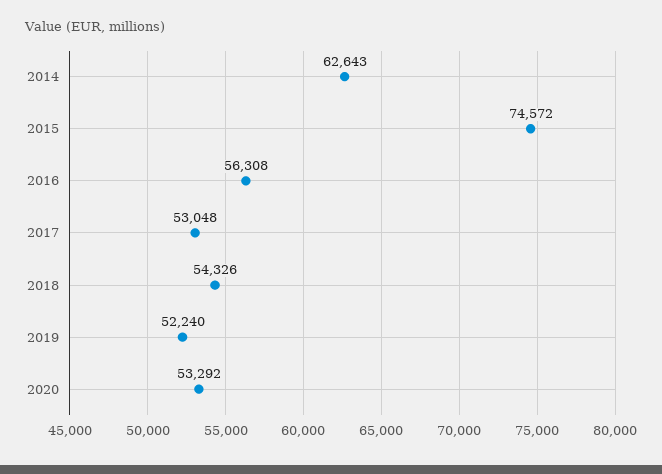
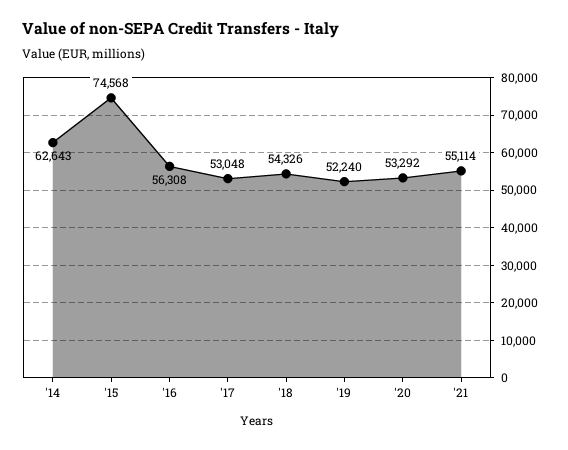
2015: 74572 -> 74568
'21: none -> 55114

